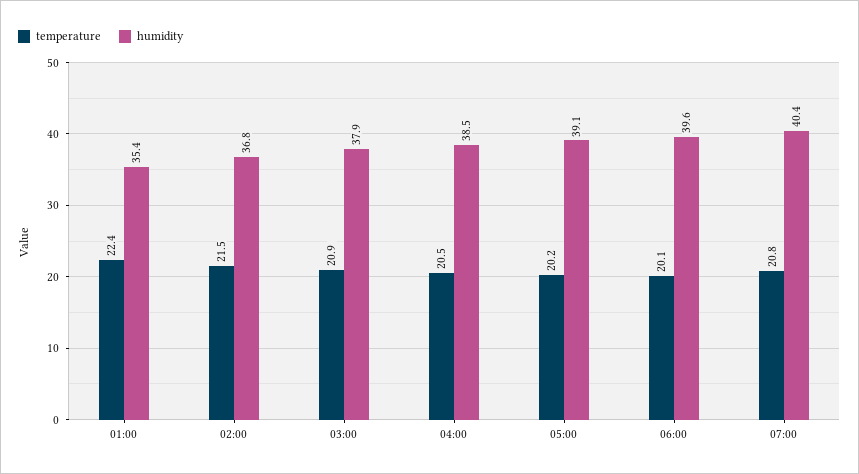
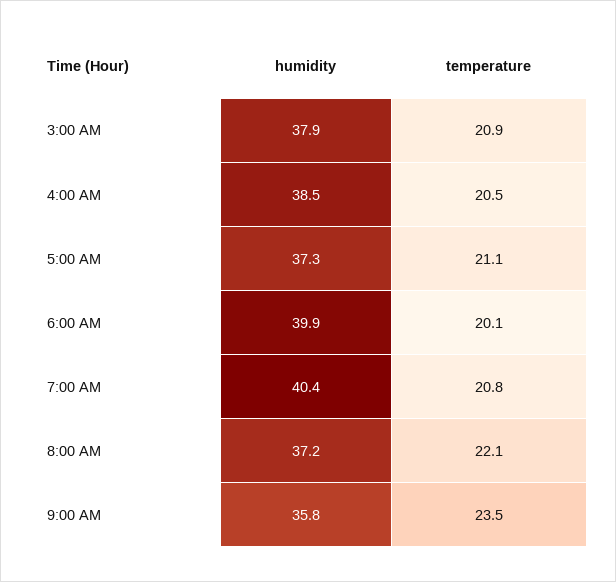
temperature, 01:00: 22.4 -> none
humidity, 01:00: 35.4 -> none
temperature, 02:00: 21.5 -> none
humidity, 02:00: 36.8 -> none
temperature, 05:00: 20.2 -> 21.1
humidity, 05:00: 39.1 -> 37.3
humidity, 06:00: 39.6 -> 39.9
humidity, 8:00 AM: none -> 37.2
temperature, 8:00 AM: none -> 22.1
humidity, 9:00 AM: none -> 35.8
temperature, 9:00 AM: none -> 23.5

